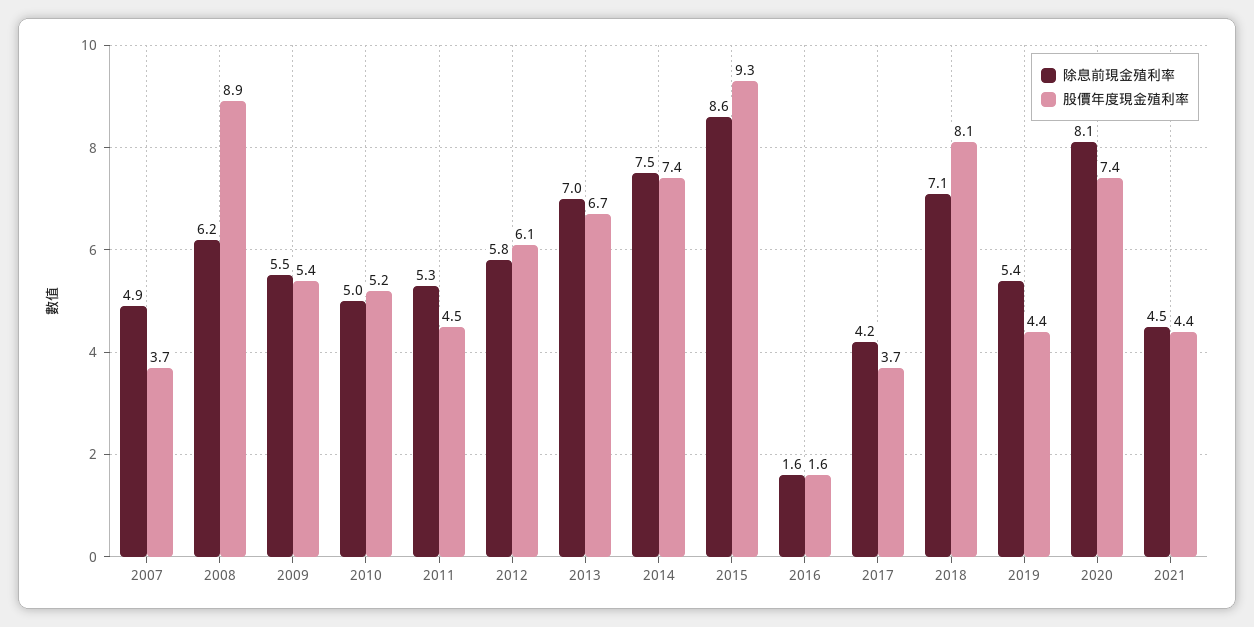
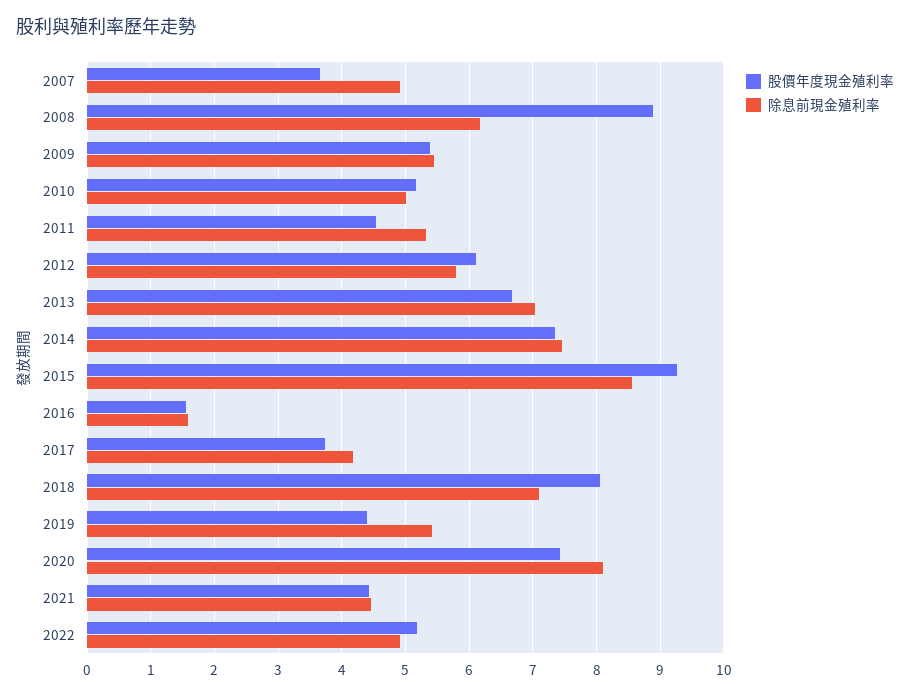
股價年度現金殖利率, 2022: none -> 5.2
除息前現金殖利率, 2022: none -> 4.9

